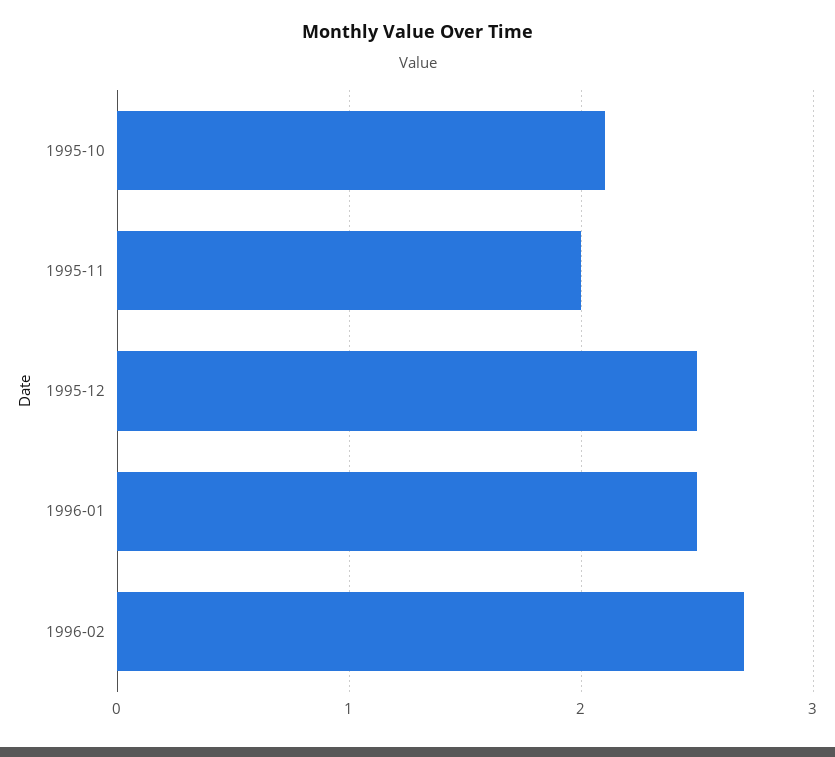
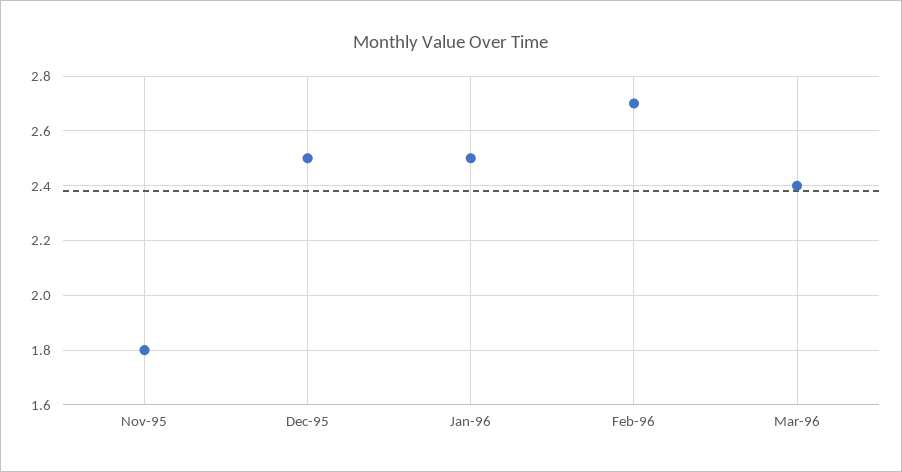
1995-10: 2.1 -> none
1995-11: 2 -> 1.8
Mar-96: none -> 2.4

